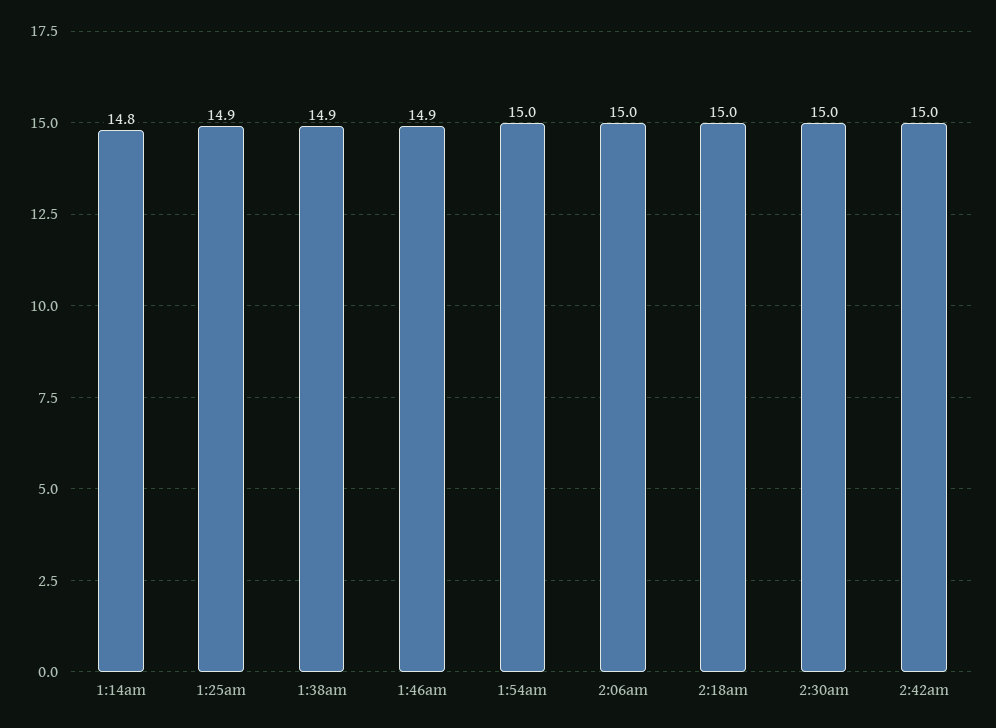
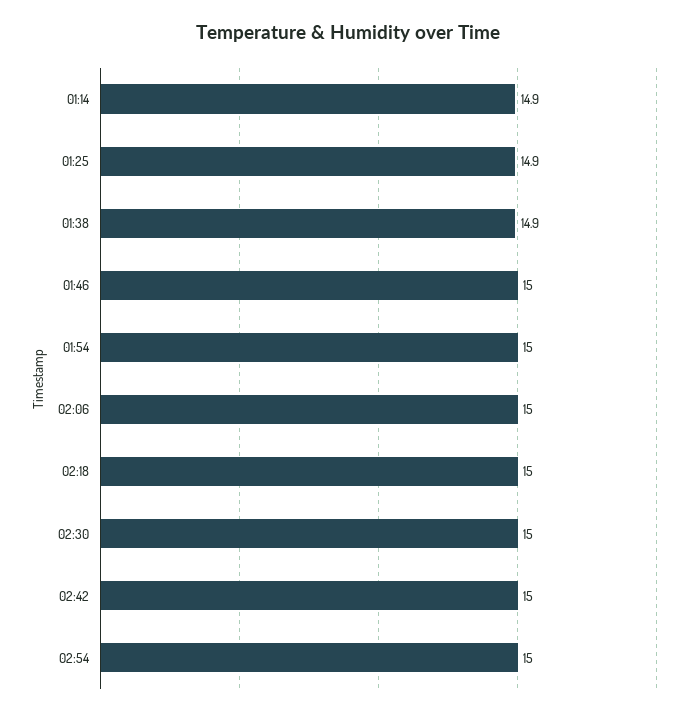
1:14am: 14.8 -> 14.9
1:46am: 14.9 -> 15
02:54: none -> 15

